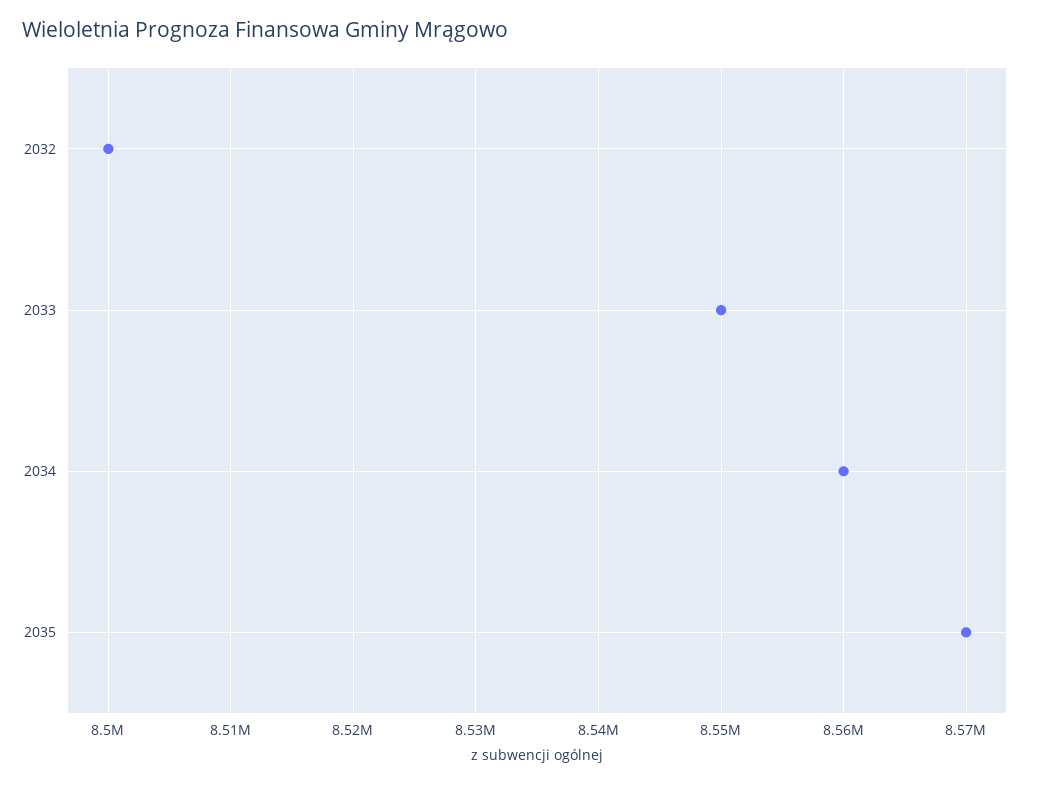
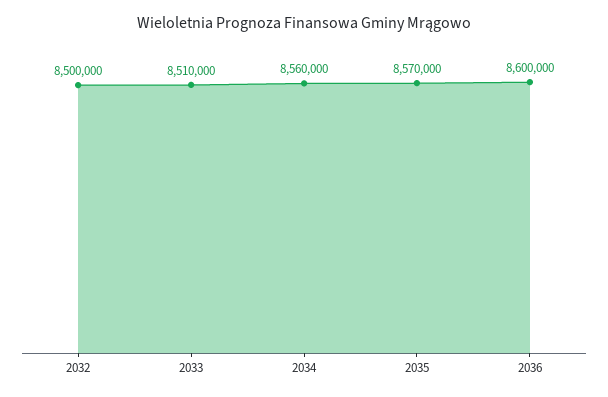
2033: 8550000 -> 8510000
2036: none -> 8600000

